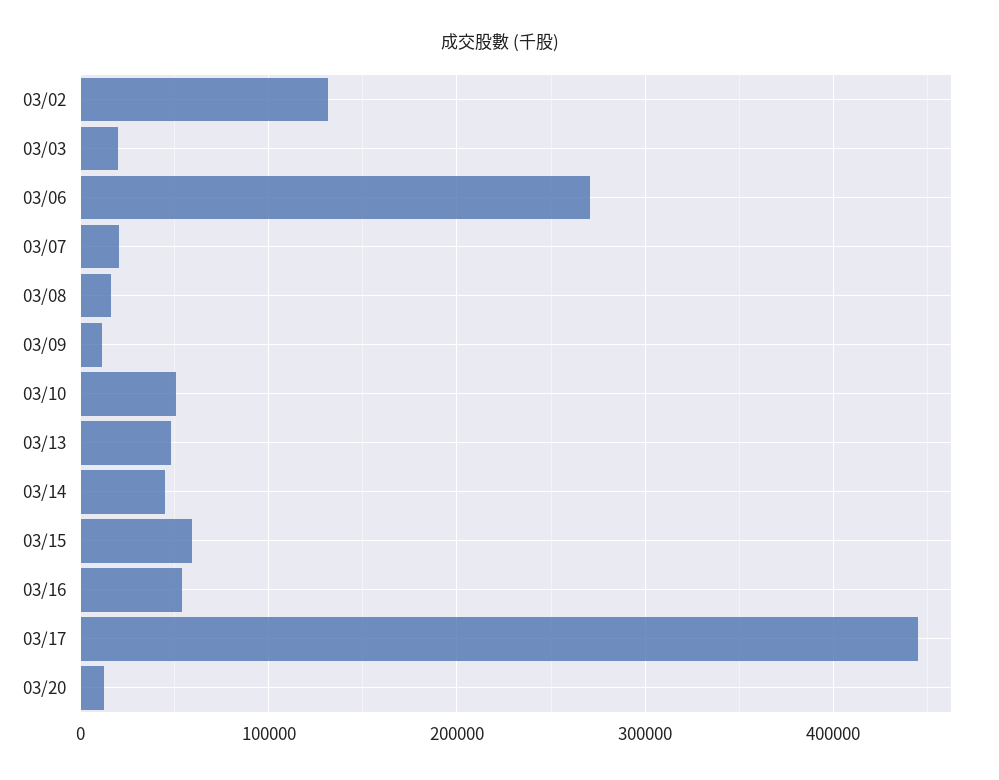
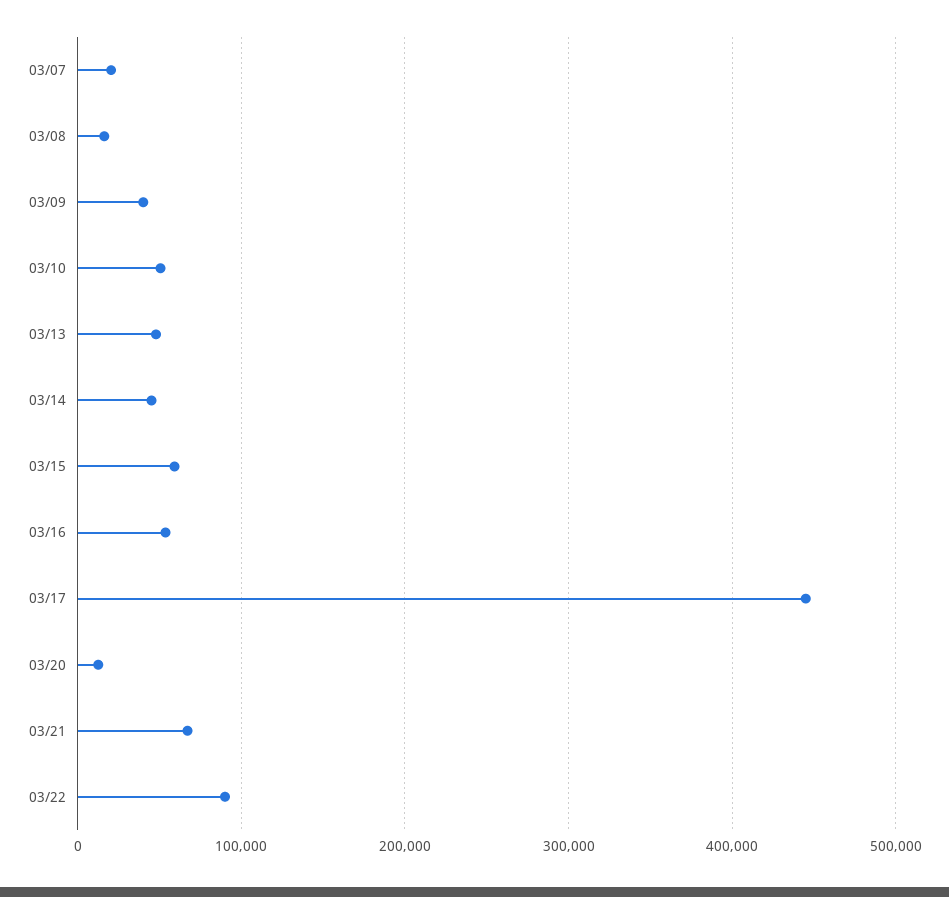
03/02: 130000 -> none
03/03: 20000 -> none
03/06: 270000 -> none
03/09: 10000 -> 40000
03/21: none -> 70000
03/22: none -> 90000

